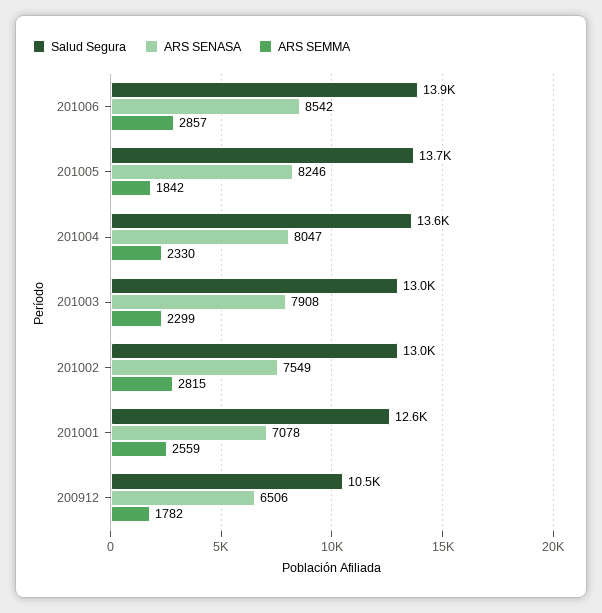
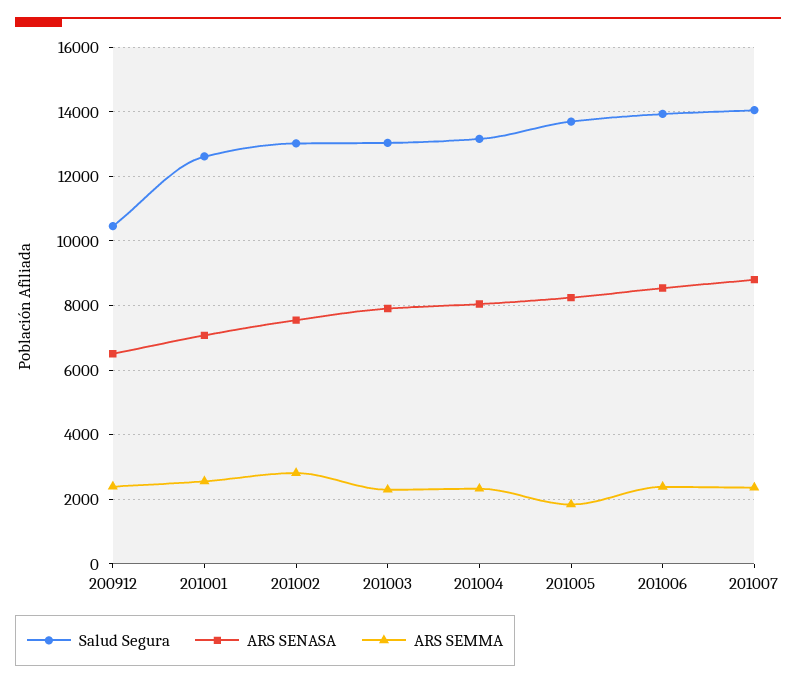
ARS SEMMA, 201006: 2857 -> 2400
Salud Segura, 201004: 13600 -> 13200
ARS SEMMA, 200912: 1782 -> 2400
Salud Segura, 201007: none -> 14000
ARS SENASA, 201007: none -> 8800
ARS SEMMA, 201007: none -> 2400

